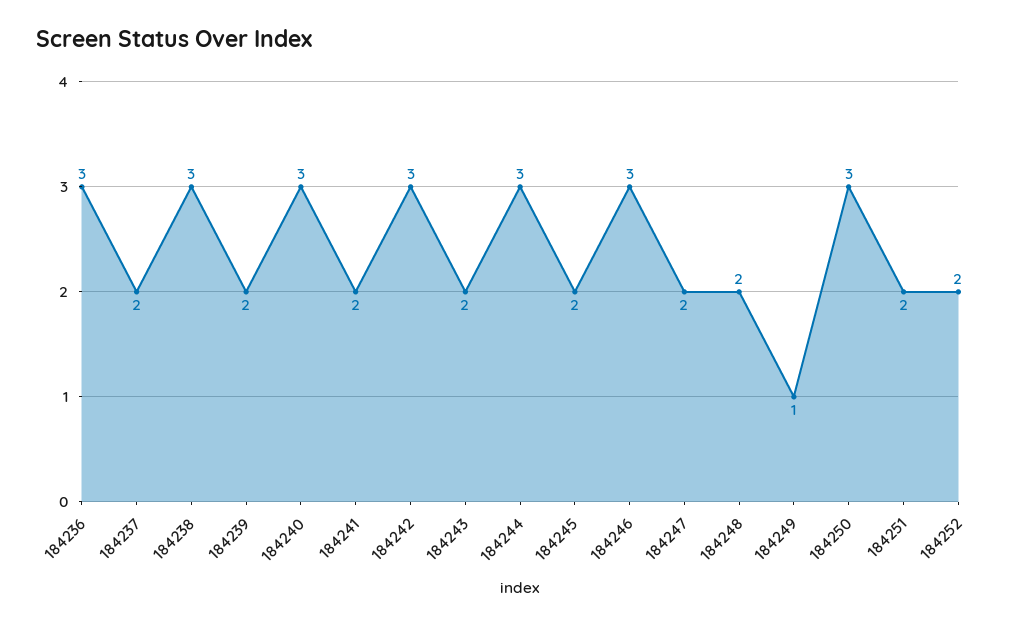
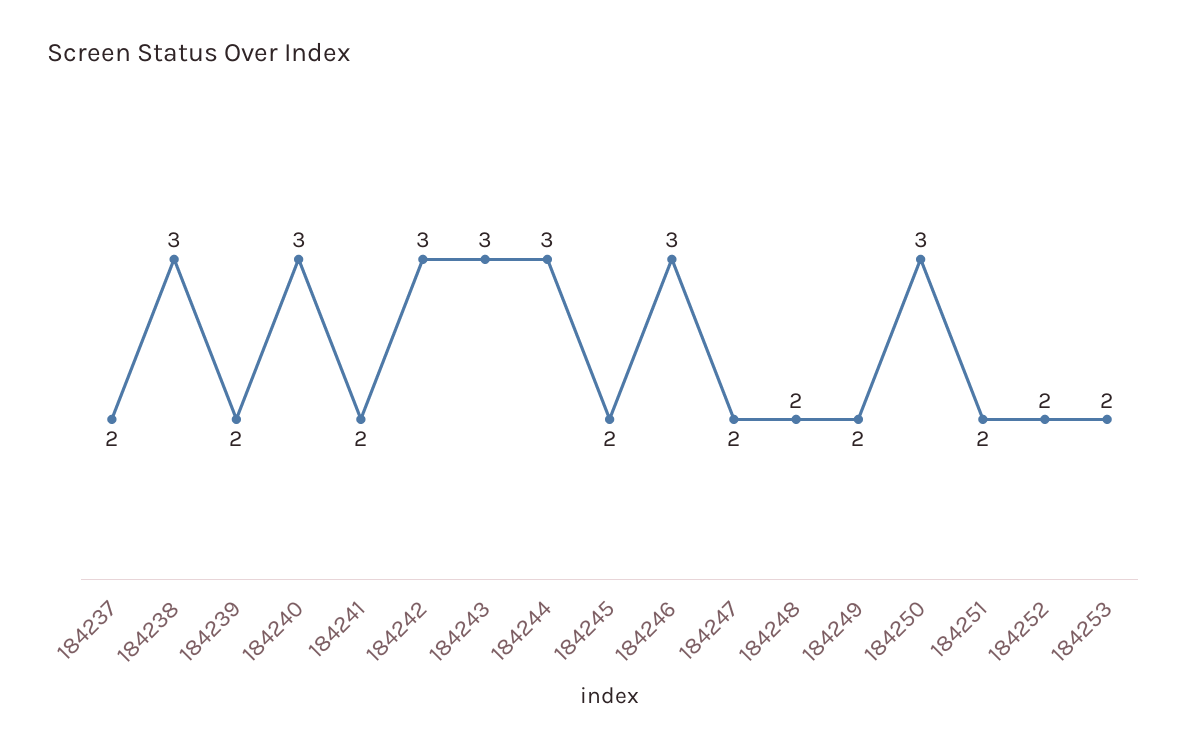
184236: 3 -> none
184243: 2 -> 3
184249: 1 -> 2
184253: none -> 2

